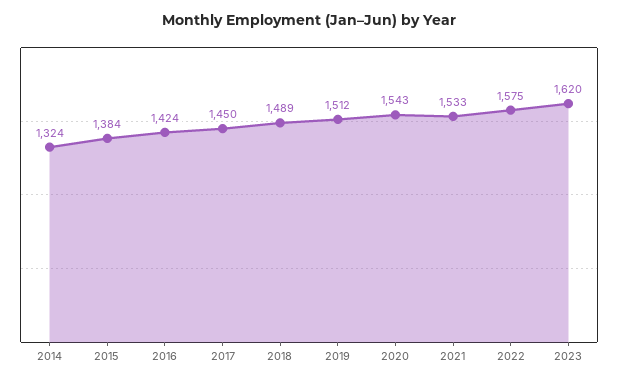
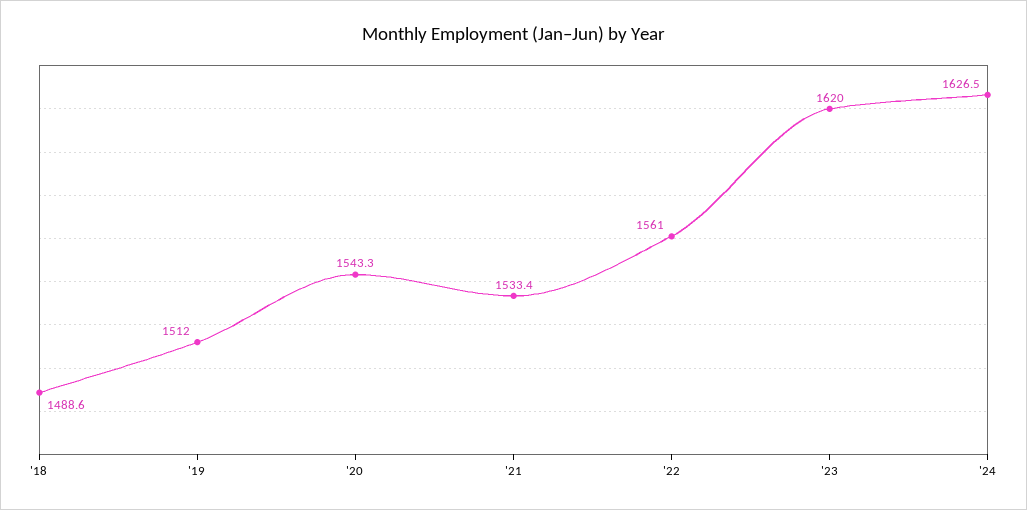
2014: 1324 -> none
2015: 1384 -> none
2016: 1424 -> none
2017: 1450 -> none
2022: 1575 -> 1561
'24: none -> 1626.5

